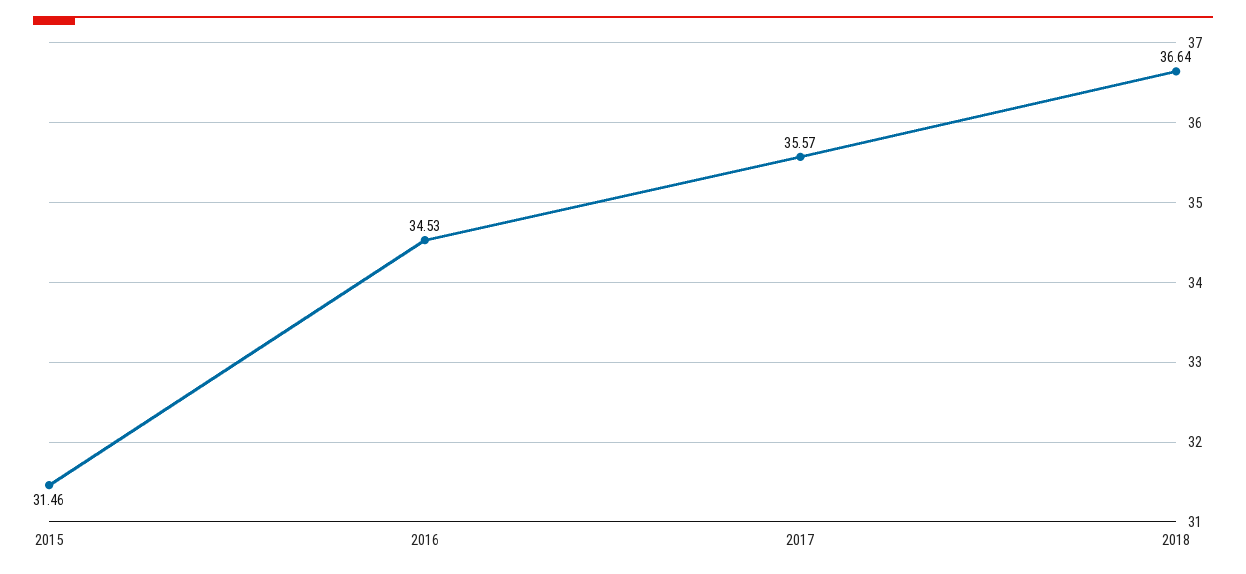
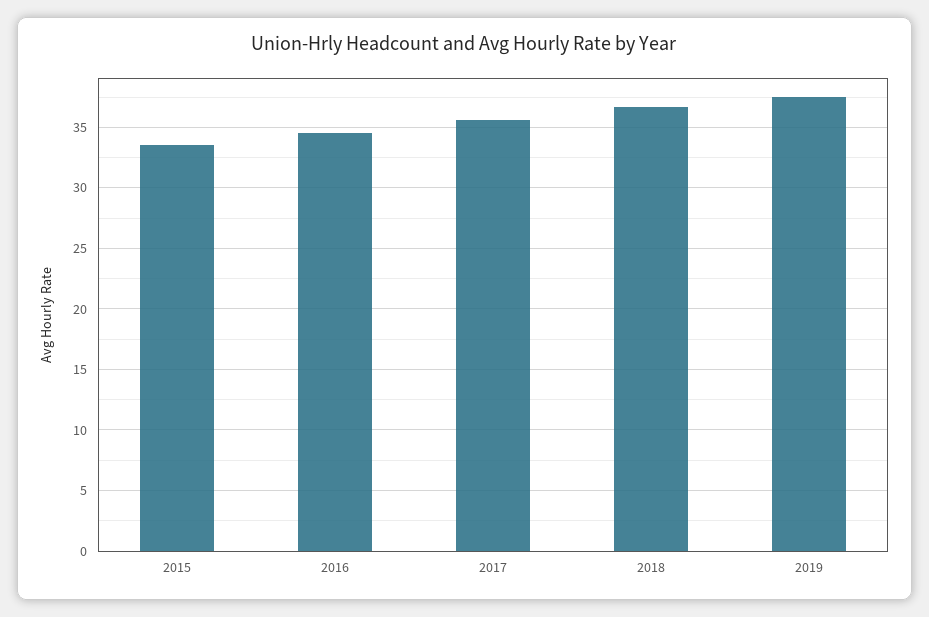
2015: 31.46 -> 33.5
2019: none -> 37.5

